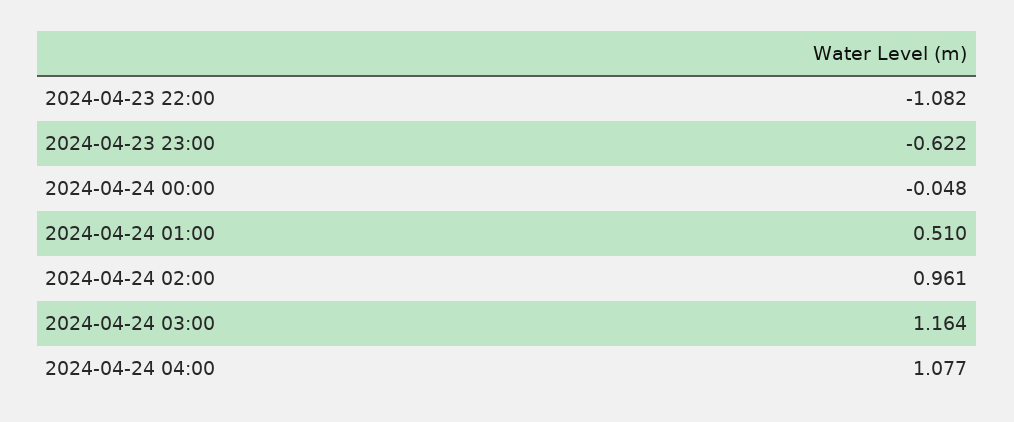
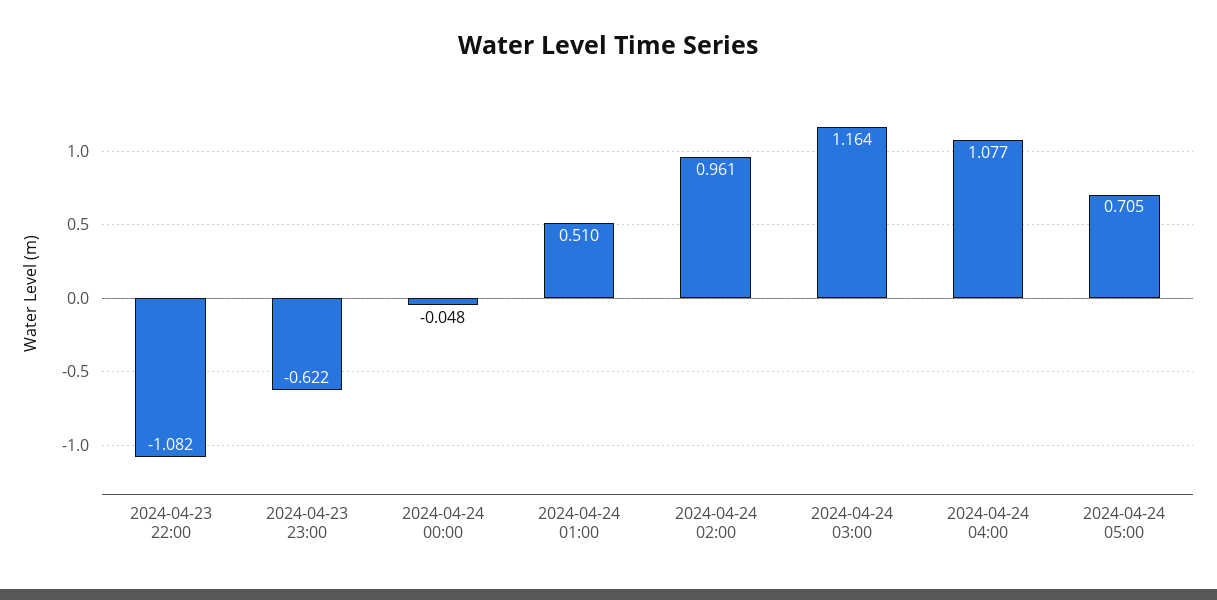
2024-04-24 05:00: none -> 0.705

